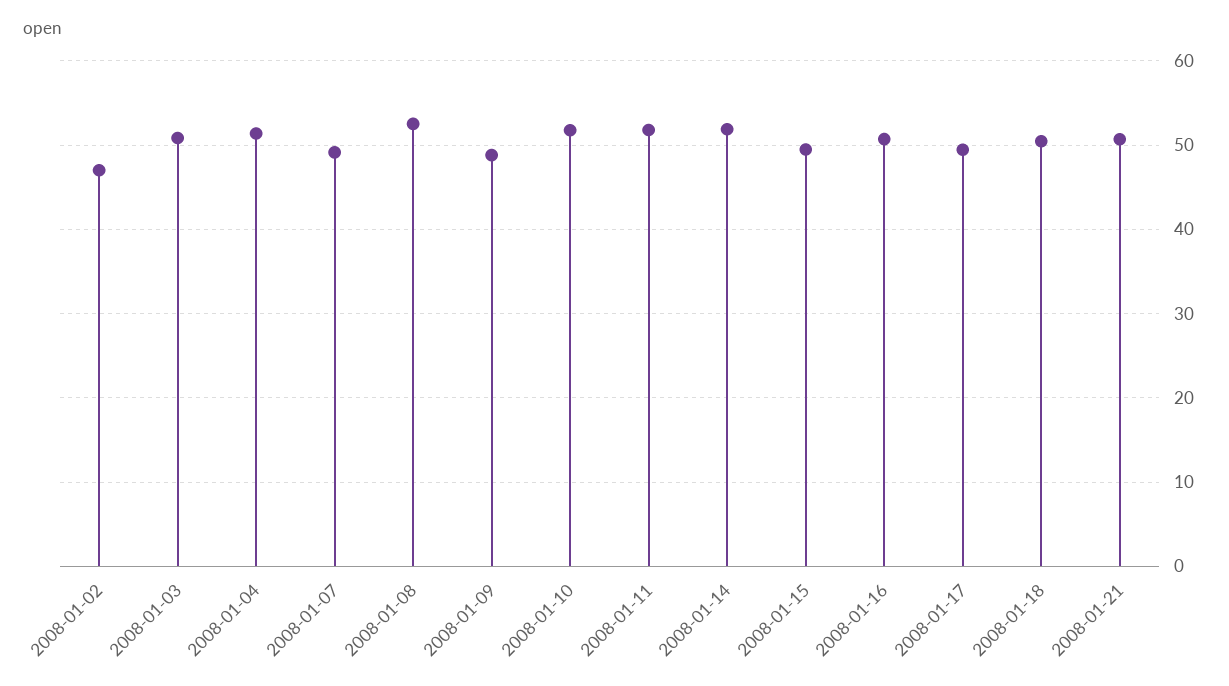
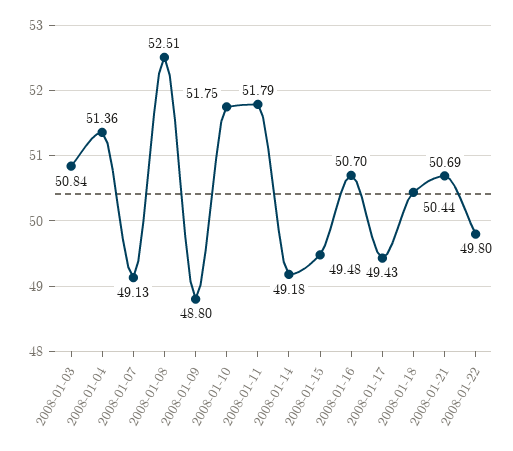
2008-01-02: 47 -> none
2008-01-14: 52 -> 49.18
2008-01-22: none -> 49.8

